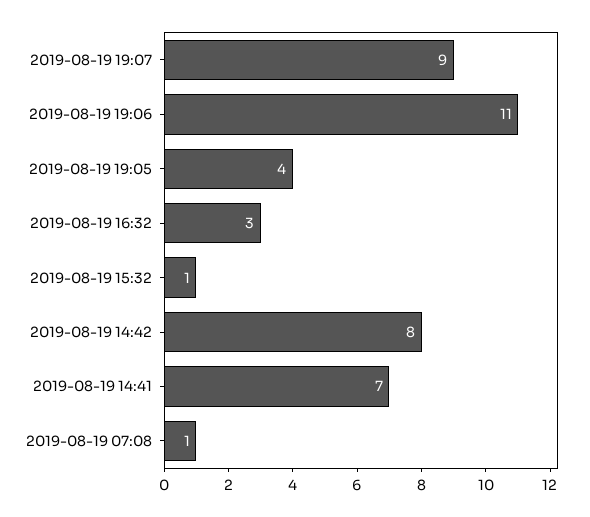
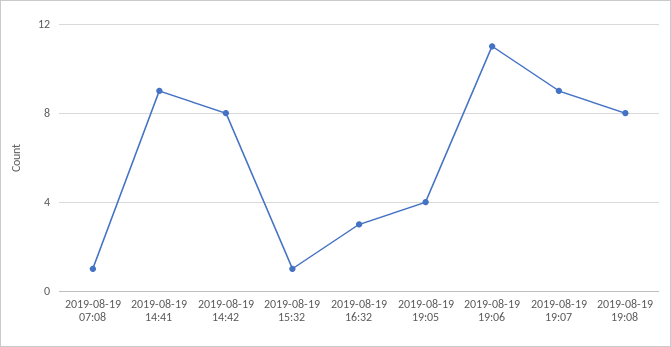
2019-08-19 14:41: 7 -> 9
2019-08-19 19:08: none -> 8

